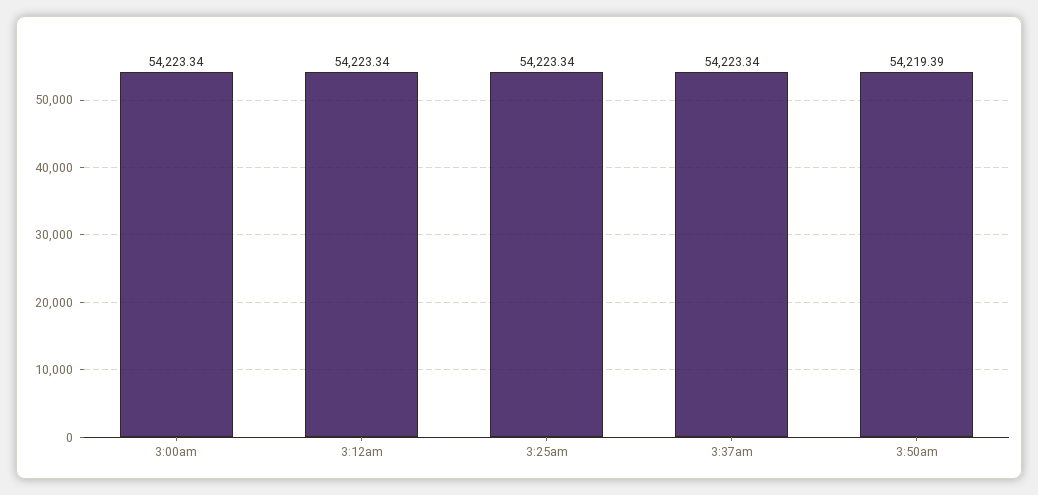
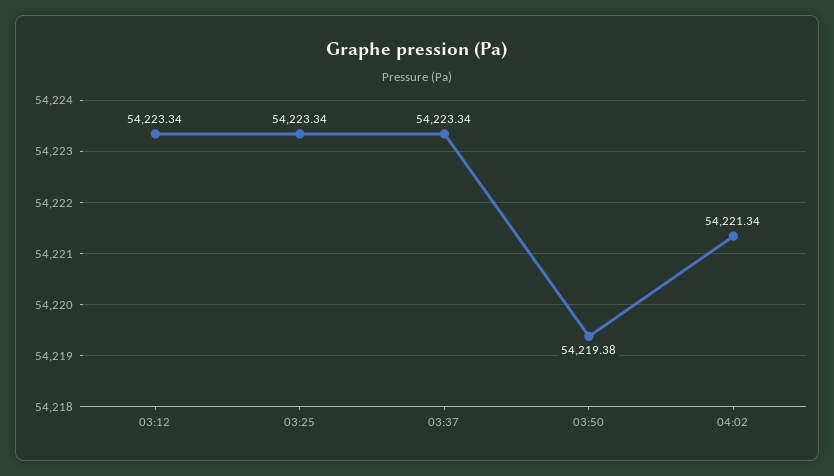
3:00am: 54223.34 -> none
3:50am: 54219.39 -> 54219.38
04:02: none -> 54221.34

